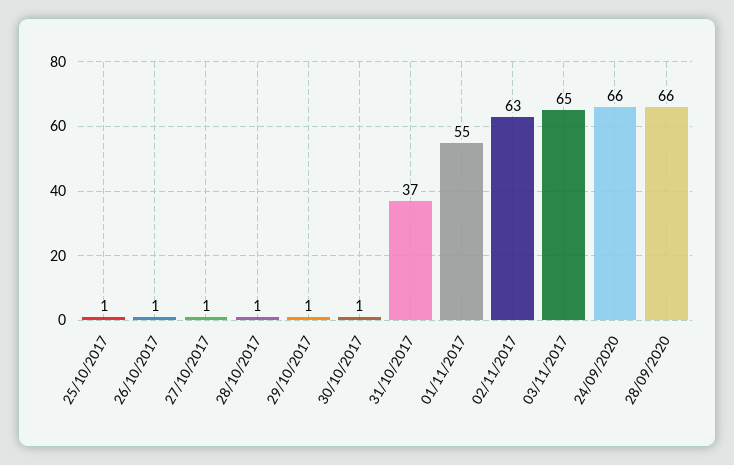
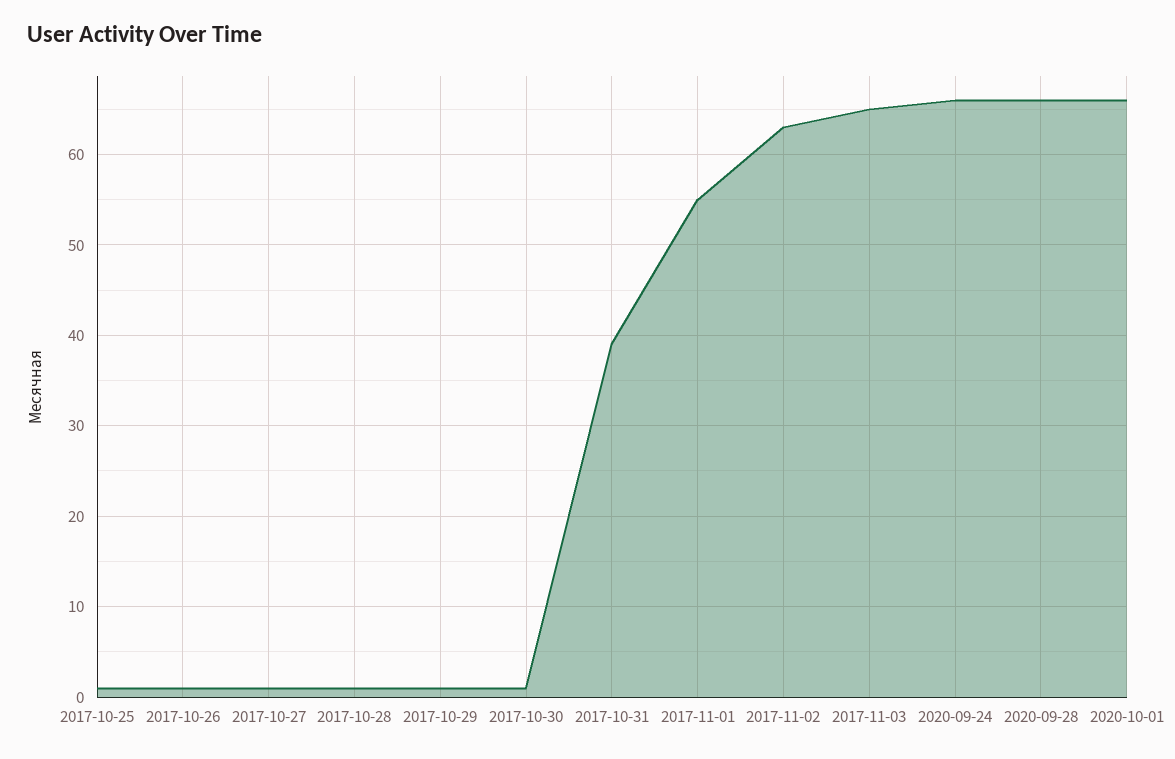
31/10/2017: 37 -> 39
2020-10-01: none -> 66

